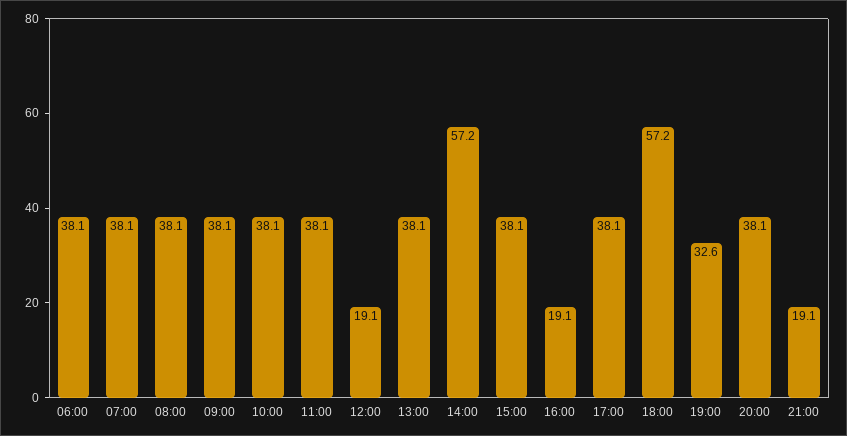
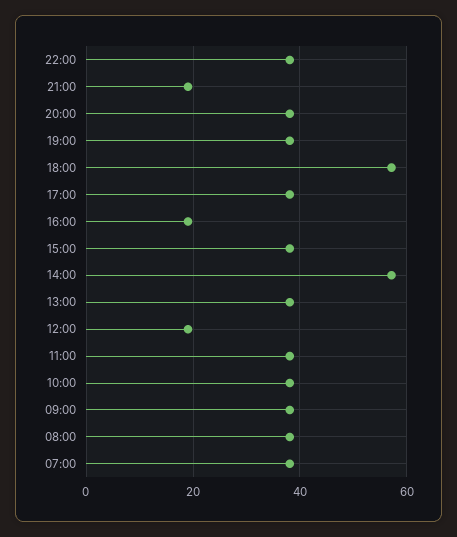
06:00: 38.1 -> none
19:00: 32.6 -> 38
22:00: none -> 38

